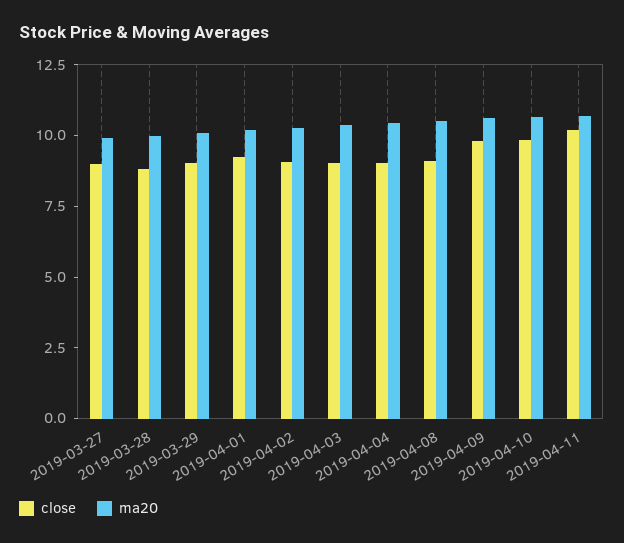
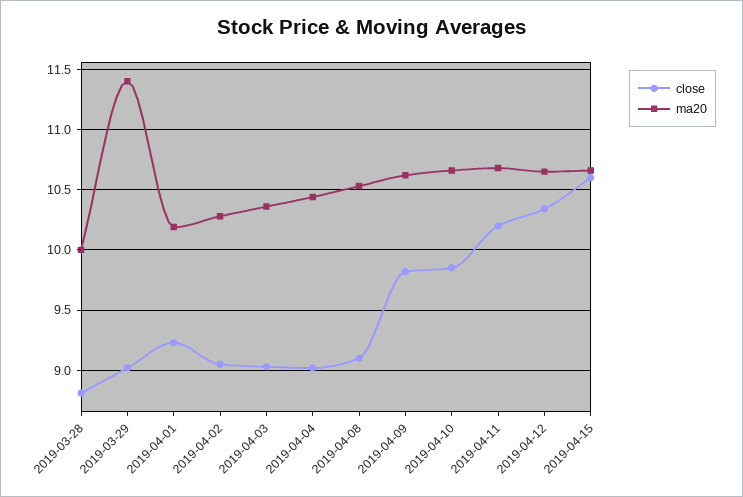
close, 2019-03-27: 9 -> none
ma20, 2019-03-27: 10 -> none
ma20, 2019-03-29: 10 -> 11.4
close, 2019-04-12: none -> 10.35
ma20, 2019-04-12: none -> 10.65
close, 2019-04-15: none -> 10.6
ma20, 2019-04-15: none -> 10.65

